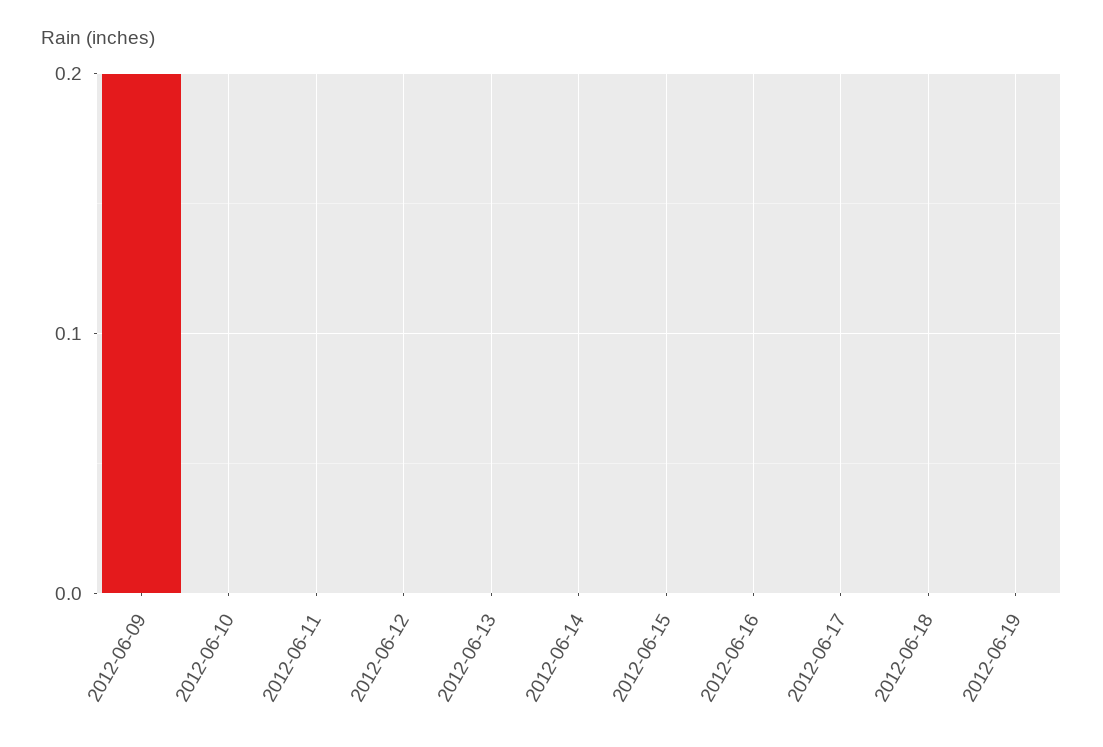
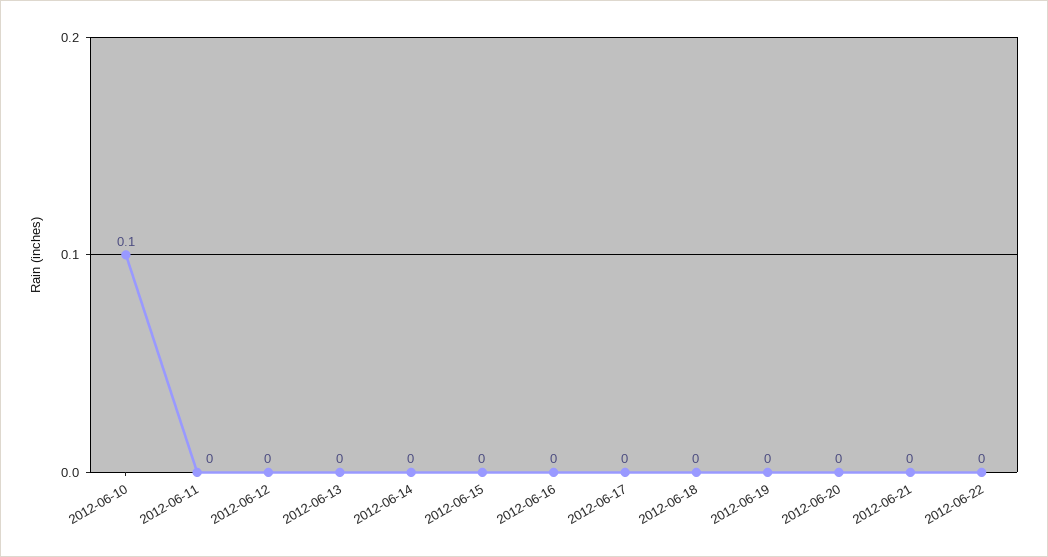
2012-06-09: 0.2 -> none
2012-06-10: 0 -> 0.1
2012-06-20: none -> 0
2012-06-21: none -> 0
2012-06-22: none -> 0

